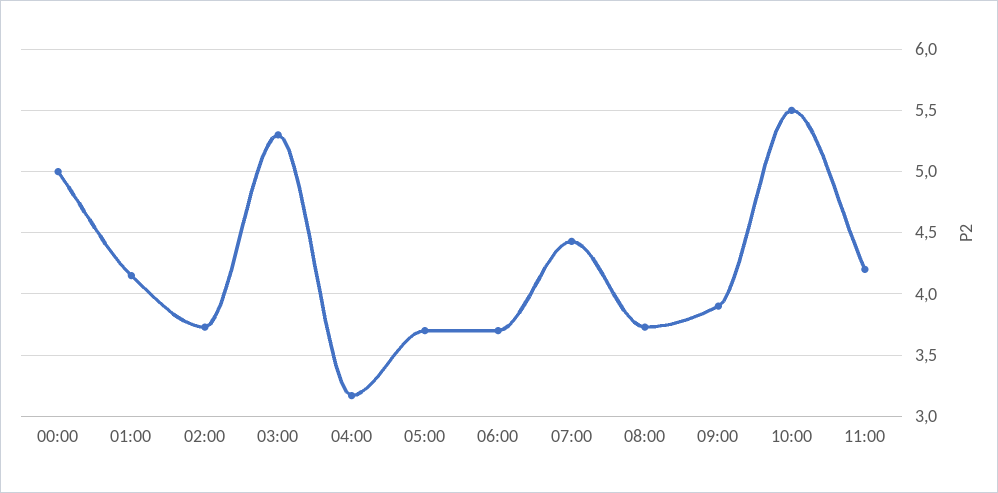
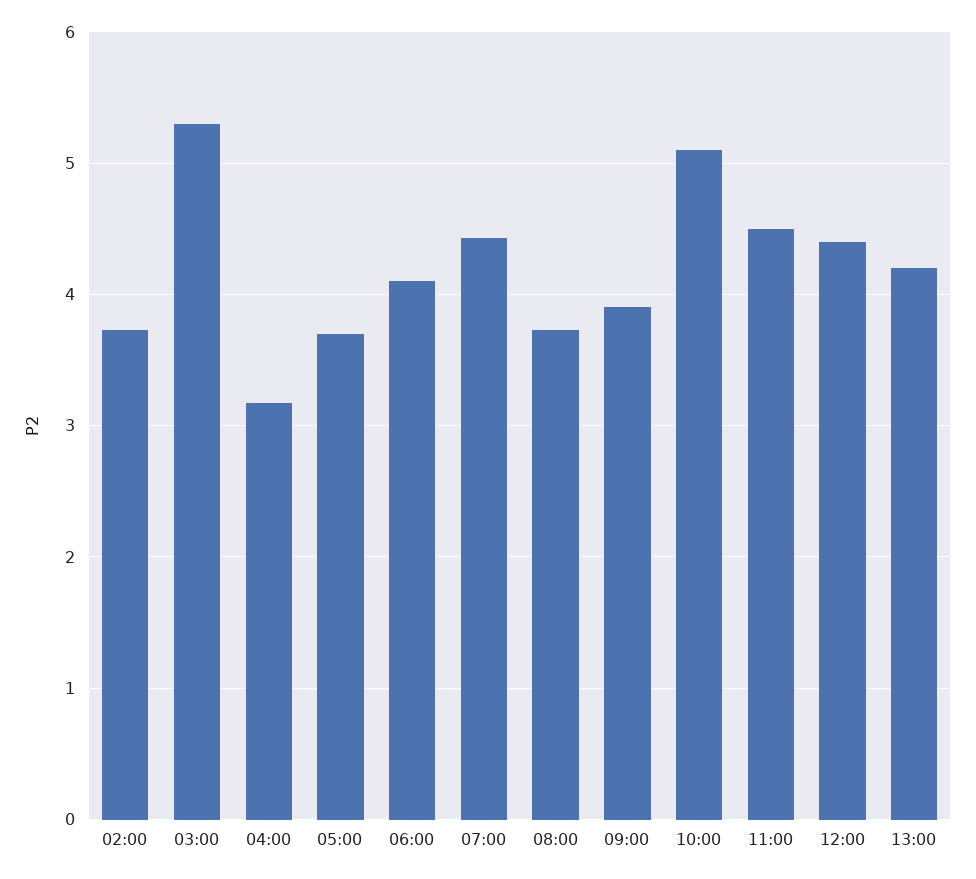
00:00: 5 -> none
01:00: 4.15 -> none
06:00: 3.7 -> 4.1
10:00: 5.5 -> 5.1
11:00: 4.2 -> 4.5
12:00: none -> 4.4
13:00: none -> 4.2

